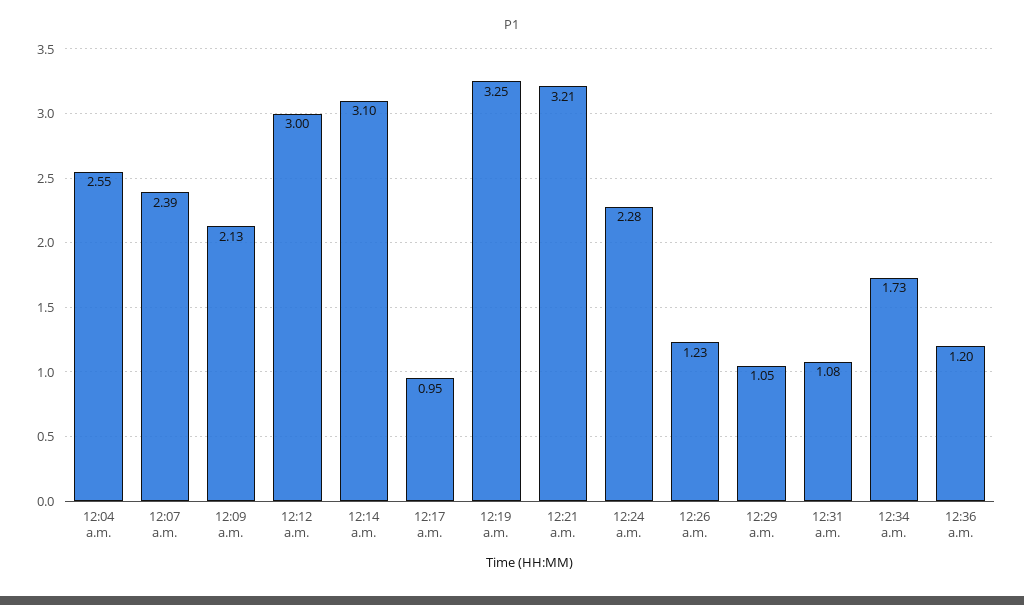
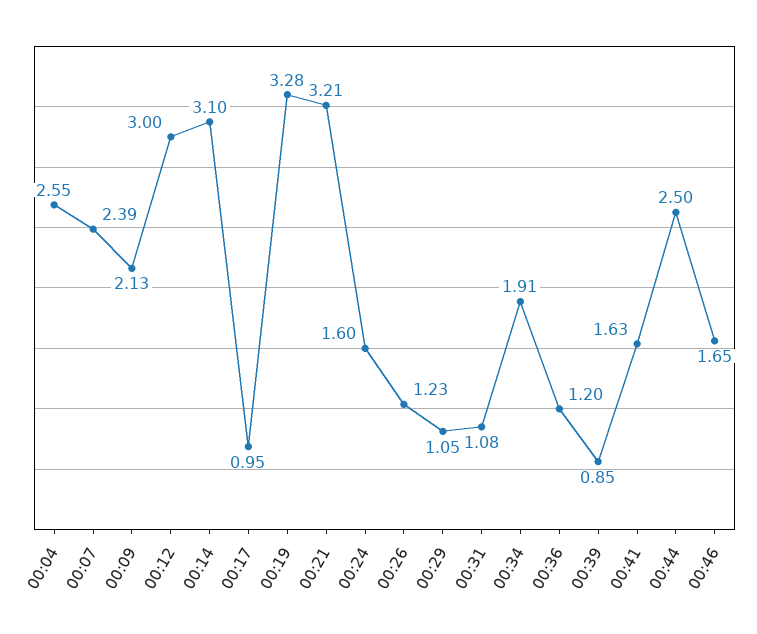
12:19 a.m.: 3.25 -> 3.28
12:24 a.m.: 2.28 -> 1.6
12:34 a.m.: 1.73 -> 1.91
00:39: none -> 0.85
00:41: none -> 1.63
00:44: none -> 2.5
00:46: none -> 1.65

